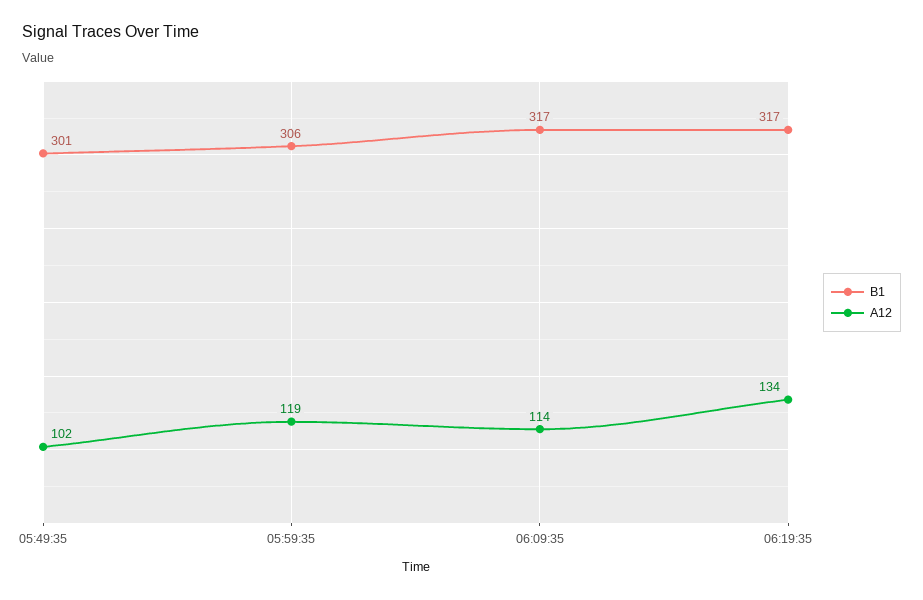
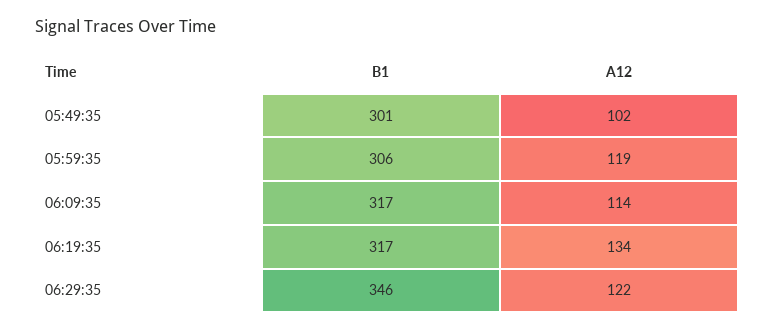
B1, 06:29:35: none -> 346
A12, 06:29:35: none -> 122

